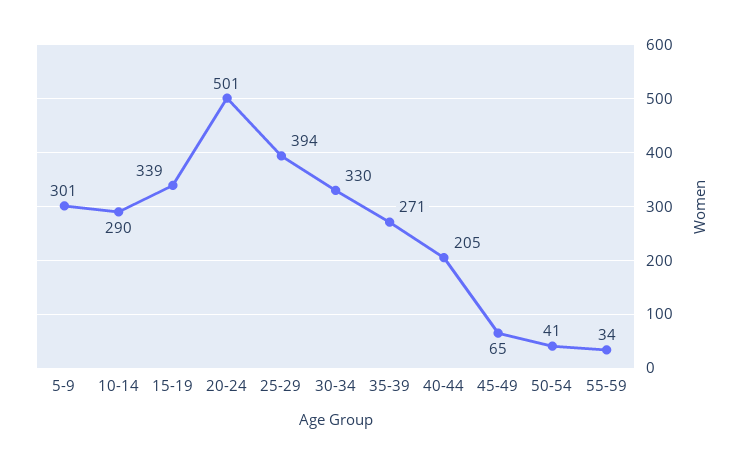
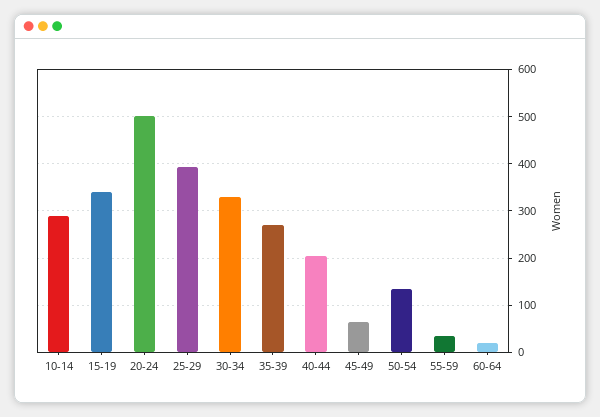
5-9: 301 -> none
50-54: 41 -> 140
60-64: none -> 20

